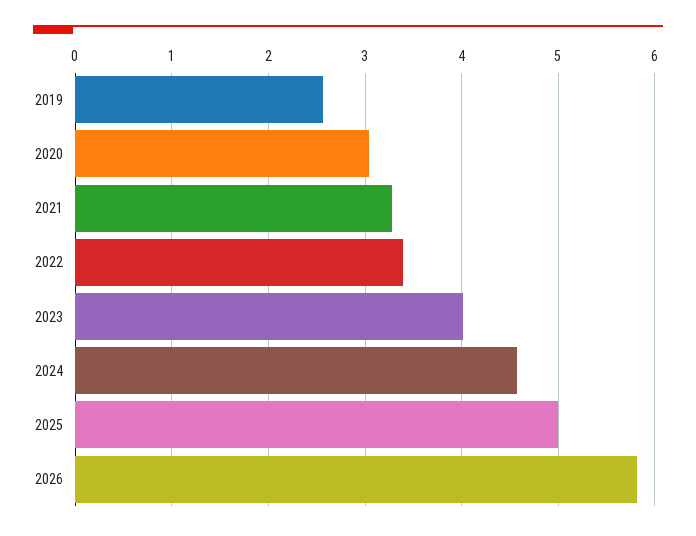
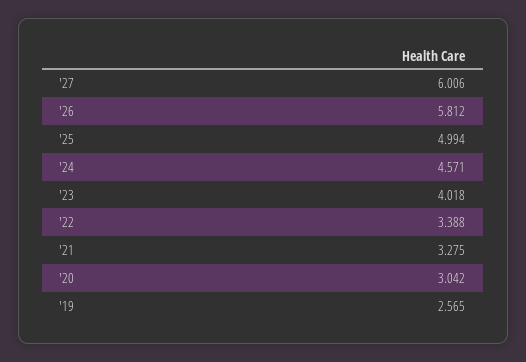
'27: none -> 6.006

